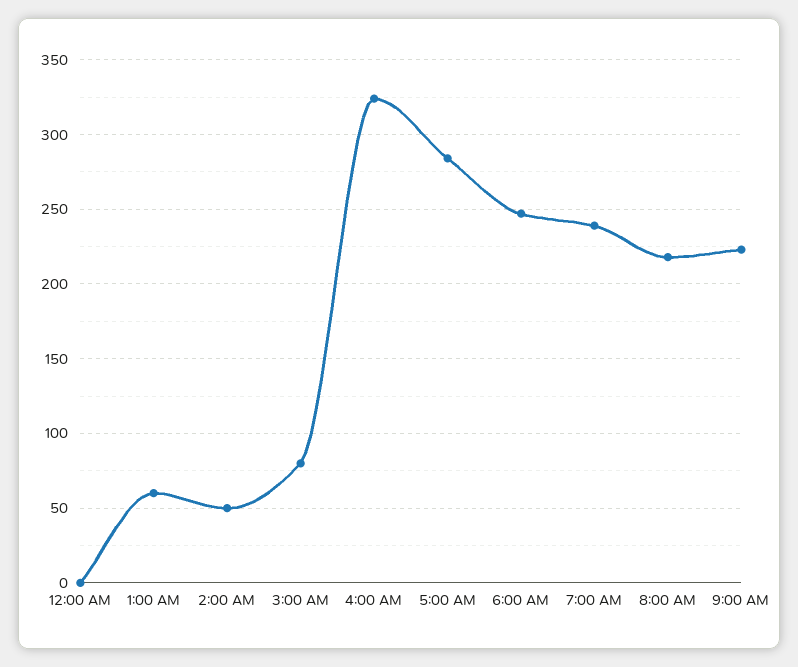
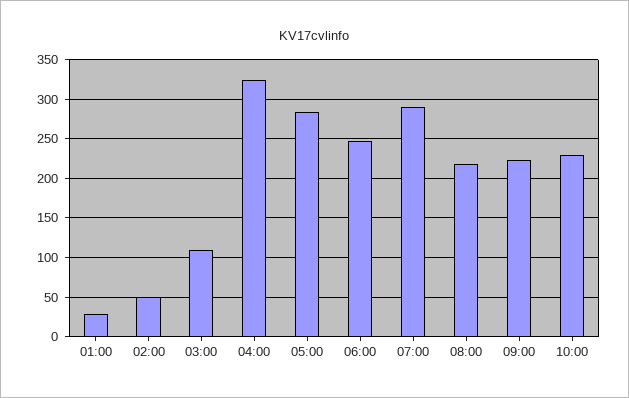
12:00 AM: 0 -> none
1:00 AM: 60 -> 30
3:00 AM: 80 -> 110
7:00 AM: 240 -> 290
10:00: none -> 230

